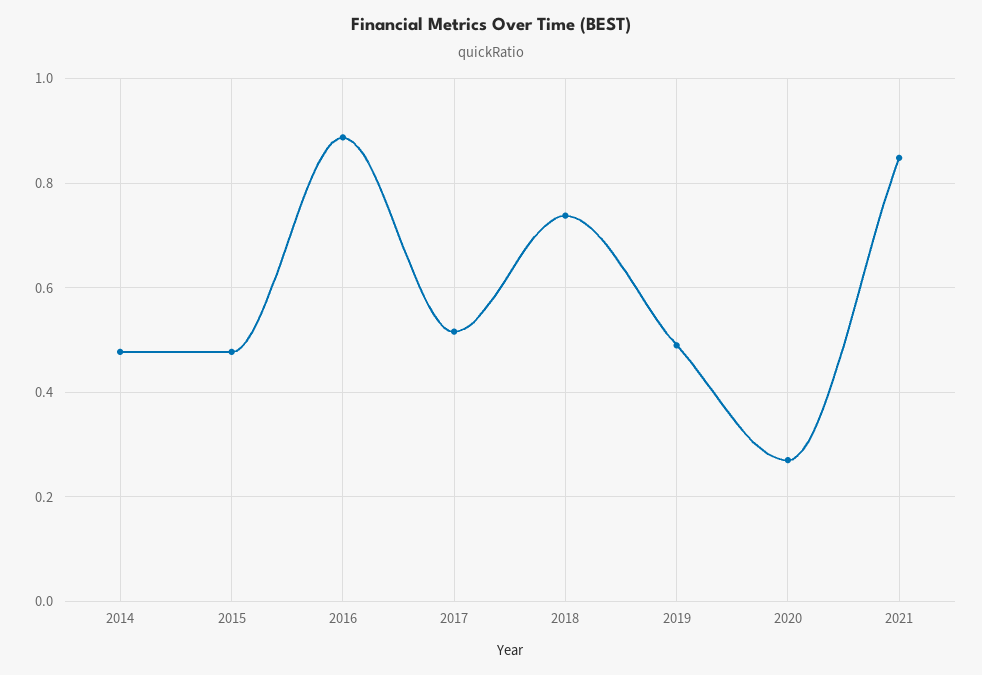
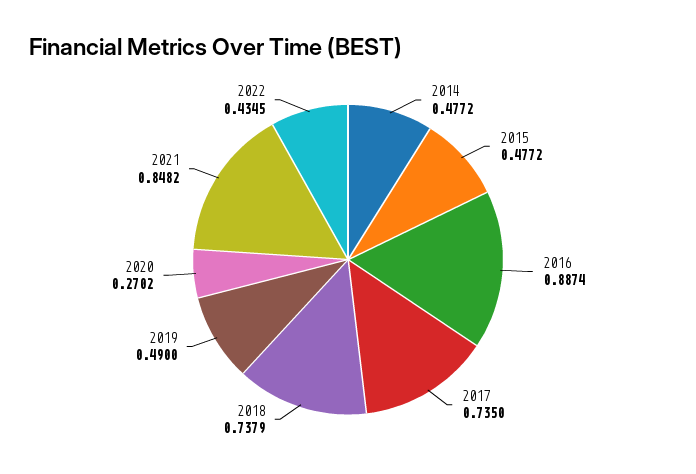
2017: 0.52 -> 0.735
2022: none -> 0.4345

